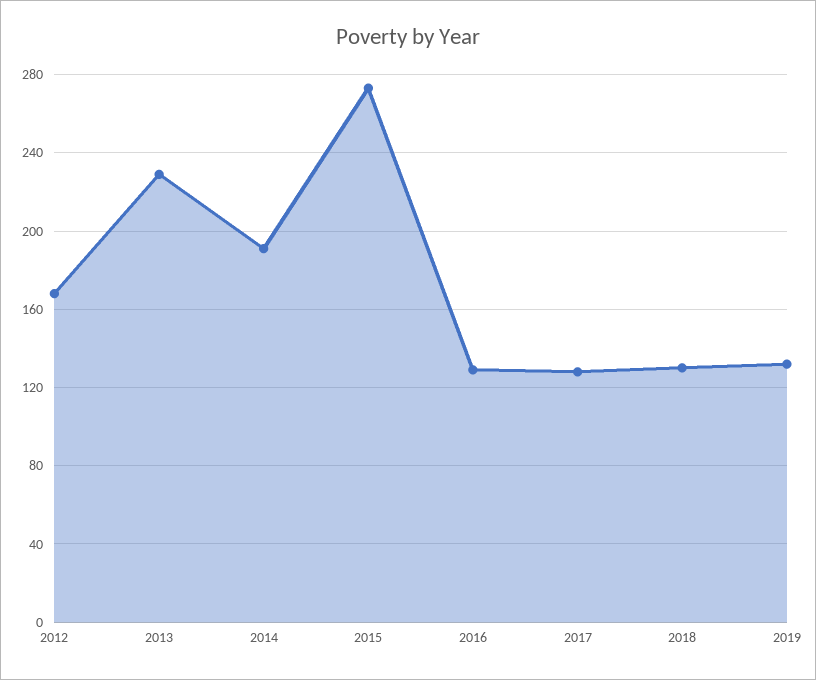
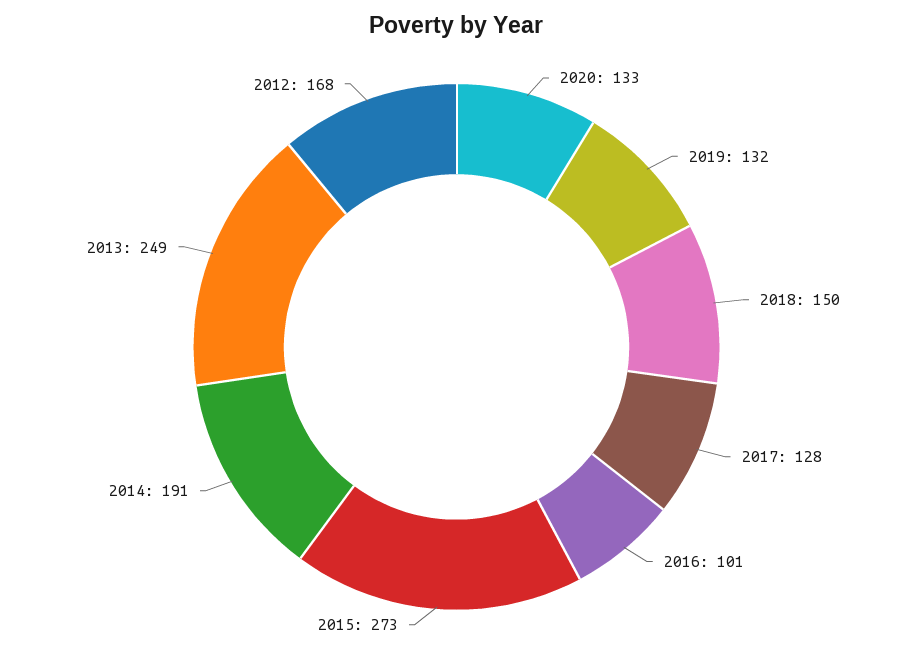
2013: 230 -> 249
2016: 130 -> 101
2018: 130 -> 150
2020: none -> 133

